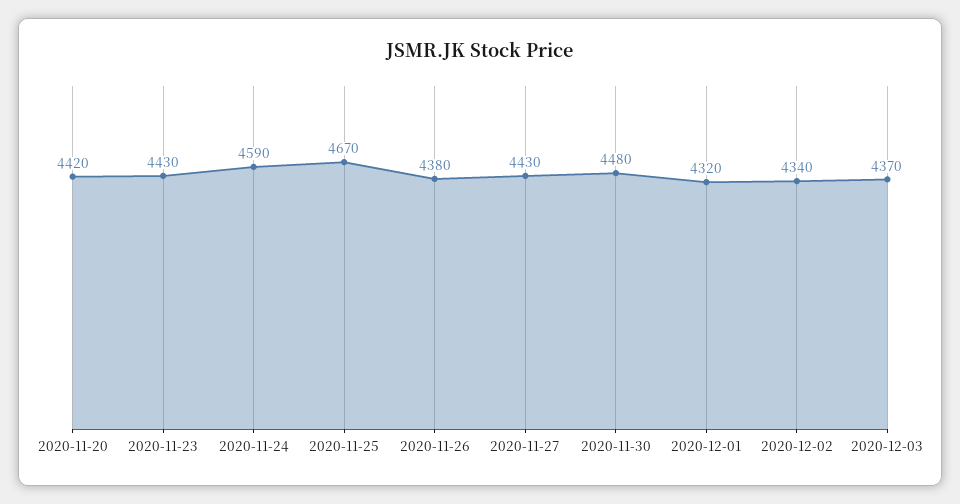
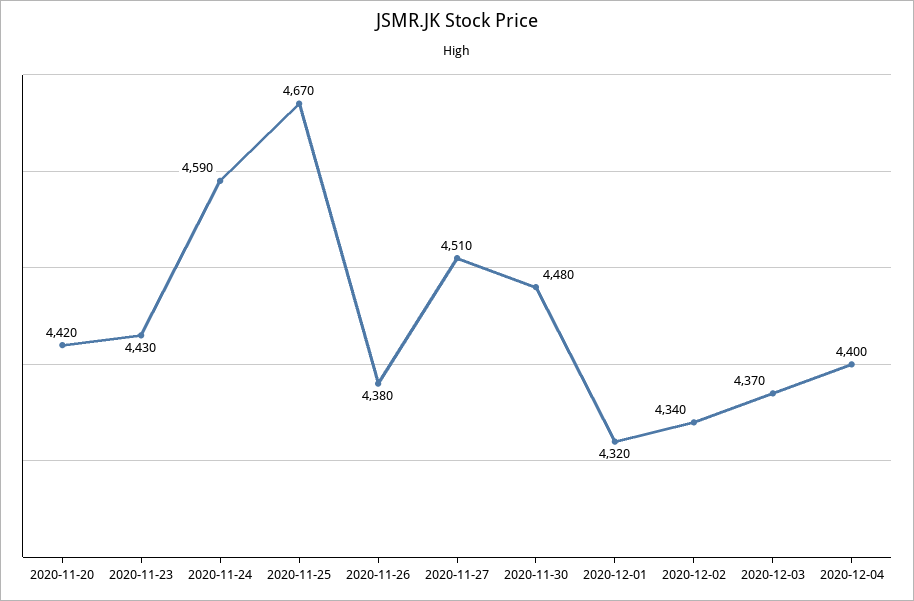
2020-11-27: 4430 -> 4510
2020-12-04: none -> 4400

